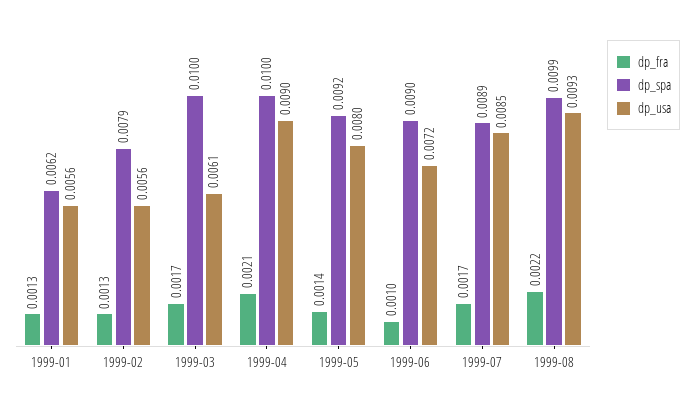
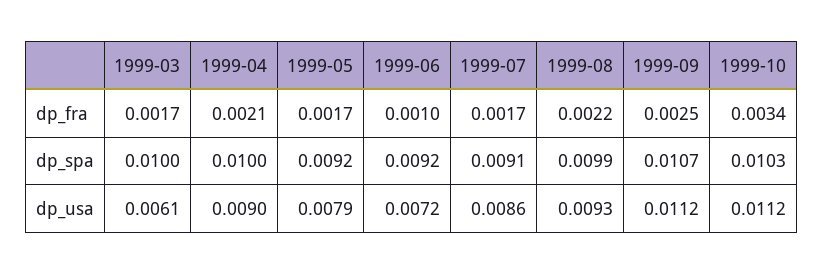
dp_fra, 1999-01: 0.0013 -> none
dp_spa, 1999-01: 0.0062 -> none
dp_usa, 1999-01: 0.0056 -> none
dp_fra, 1999-02: 0.0013 -> none
dp_spa, 1999-02: 0.0079 -> none
dp_usa, 1999-02: 0.0056 -> none
dp_fra, 1999-05: 0.0014 -> 0.0017
dp_usa, 1999-05: 0.008 -> 0.0079
dp_spa, 1999-06: 0.009 -> 0.0092
dp_spa, 1999-07: 0.0089 -> 0.0091
dp_usa, 1999-07: 0.0085 -> 0.0086
dp_fra, 1999-09: none -> 0.0025
dp_fra, 1999-10: none -> 0.0034
dp_spa, 1999-09: none -> 0.0107
dp_spa, 1999-10: none -> 0.0103
dp_usa, 1999-09: none -> 0.0112
dp_usa, 1999-10: none -> 0.0112

